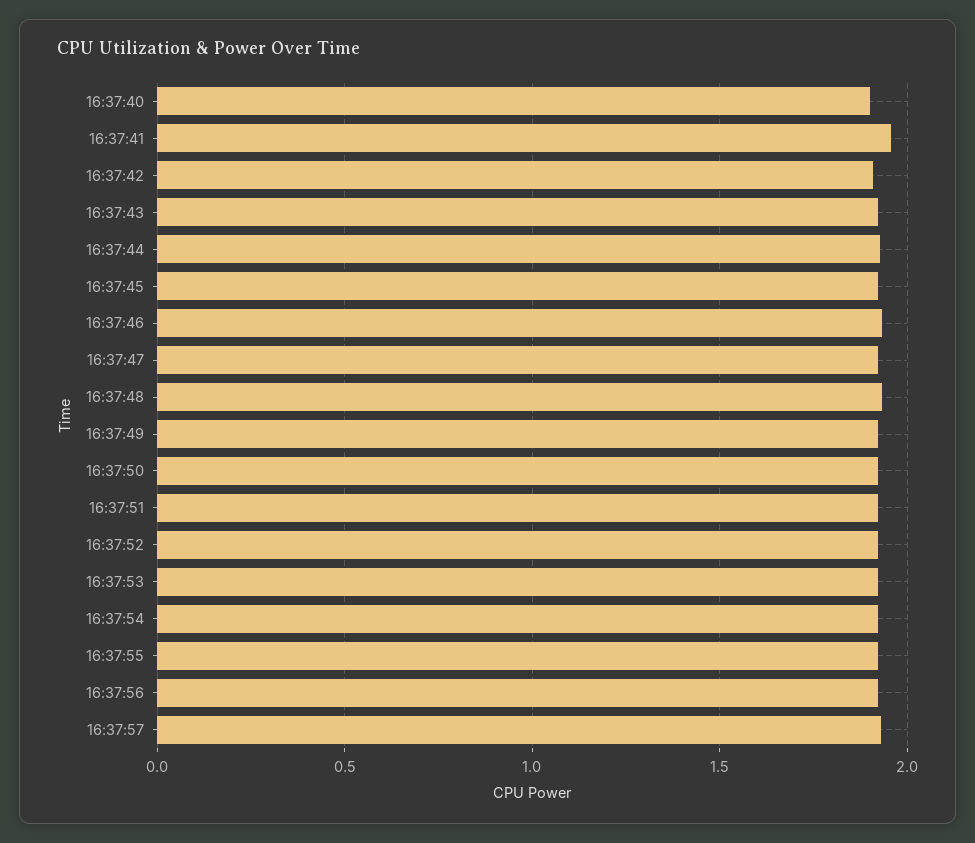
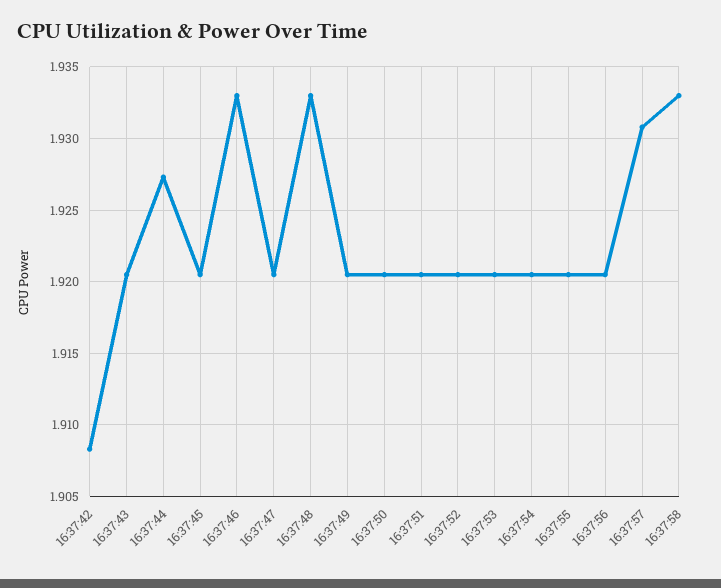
16:37:40: 1.9 -> none
16:37:41: 1.95 -> none
16:37:58: none -> 1.933

